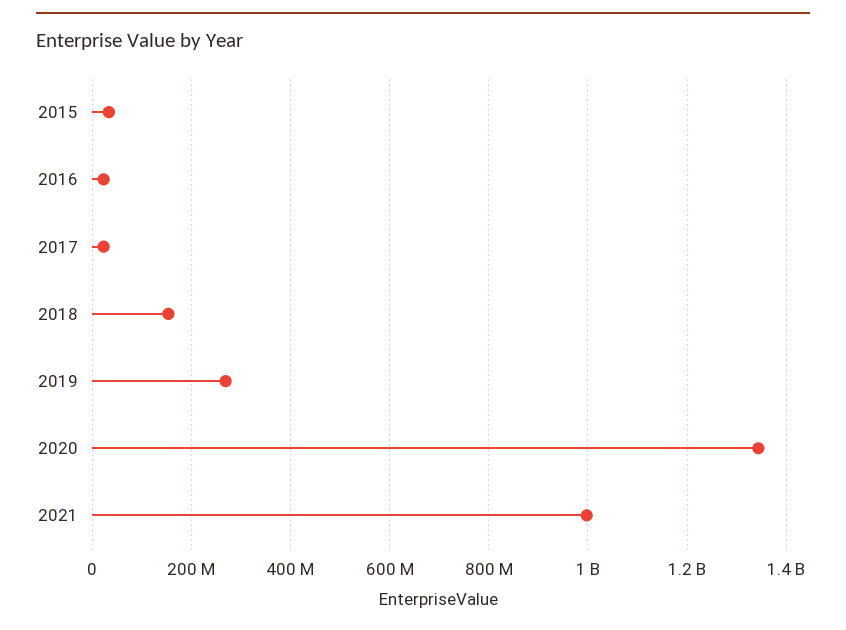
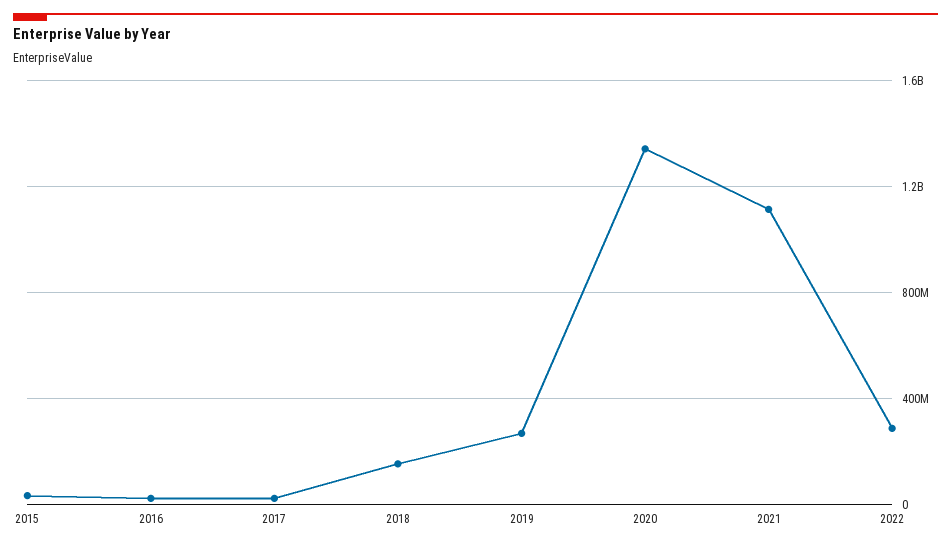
2021: 1000000000 -> 1100000000
2022: none -> 300000000

